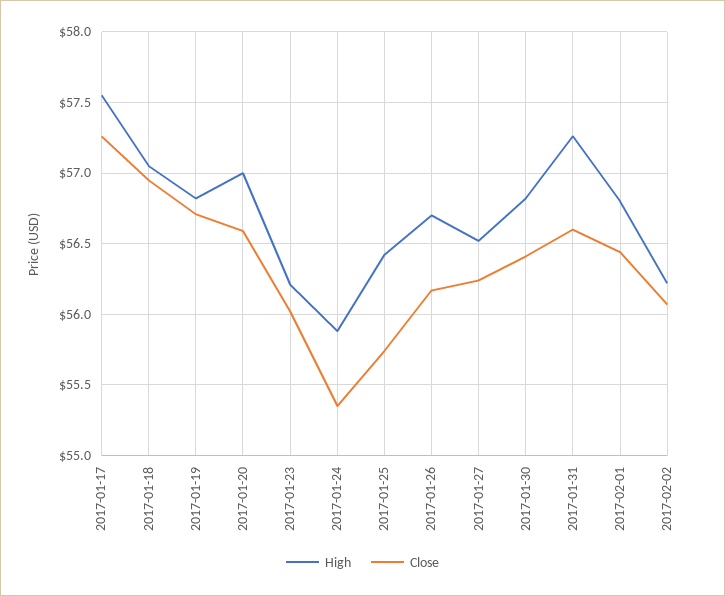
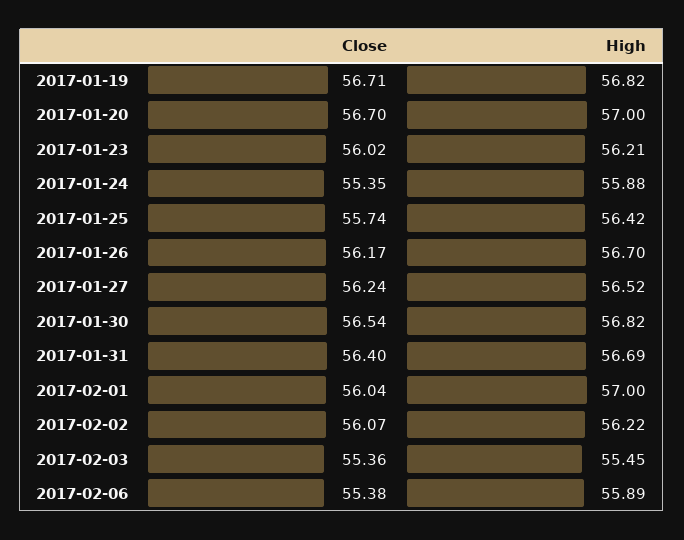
High, 2017-01-17: 57.55 -> none
Close, 2017-01-17: 57.25 -> none
High, 2017-01-18: 57.05 -> none
Close, 2017-01-18: 56.95 -> none
Close, 2017-01-20: 56.6 -> 56.7
Close, 2017-01-30: 56.4 -> 56.54
High, 2017-01-31: 57.25 -> 56.69
Close, 2017-01-31: 56.6 -> 56.4
High, 2017-02-01: 56.8 -> 57
Close, 2017-02-01: 56.45 -> 56.04
Close, 2017-02-03: none -> 55.36
High, 2017-02-03: none -> 55.45
Close, 2017-02-06: none -> 55.38
High, 2017-02-06: none -> 55.89

